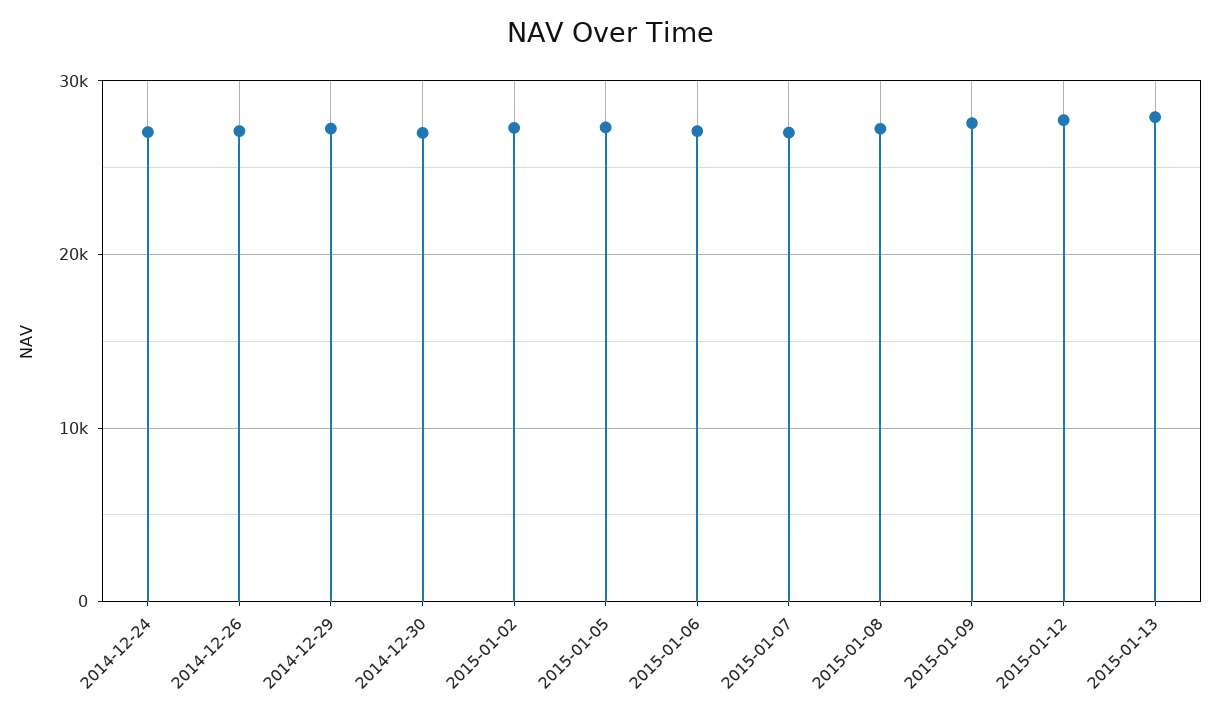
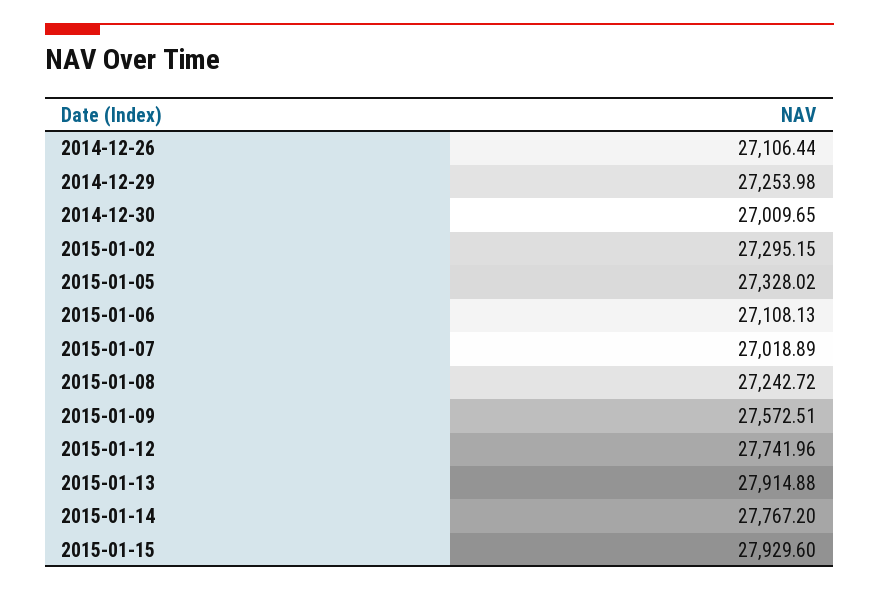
2014-12-24: 27000 -> none
2015-01-14: none -> 27767.2
2015-01-15: none -> 27929.6

